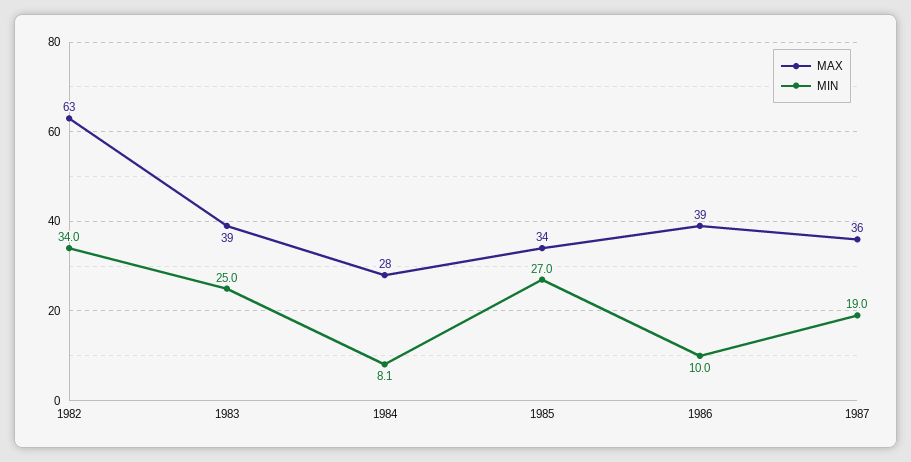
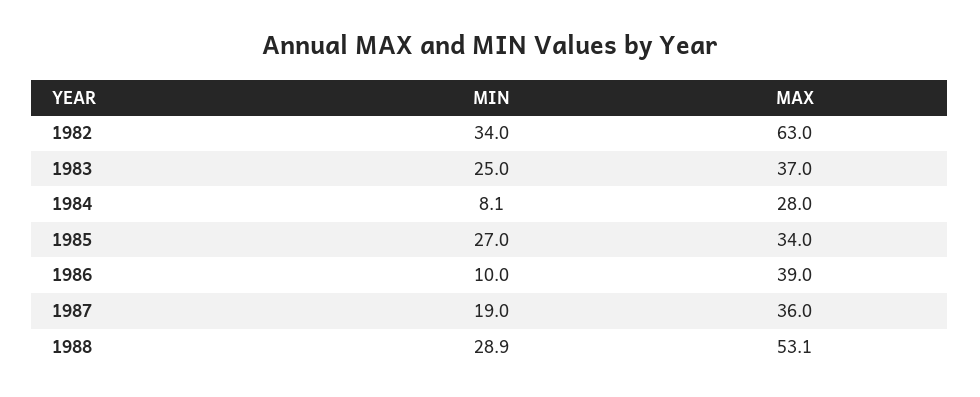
MAX, 1983: 39 -> 37
MIN, 1988: none -> 28.9
MAX, 1988: none -> 53.1

